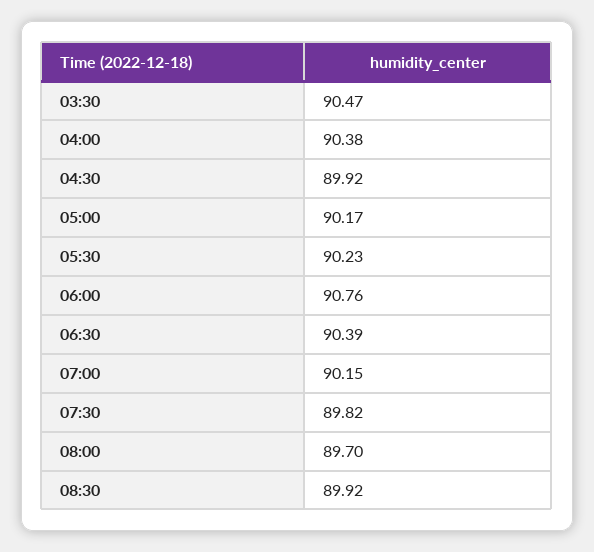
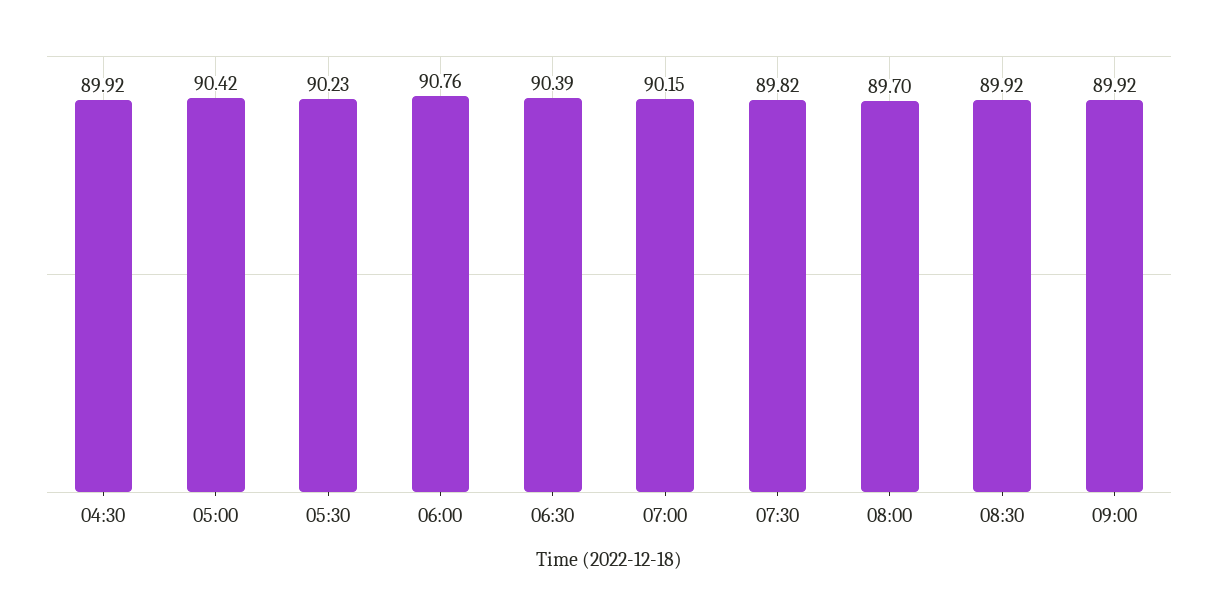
03:30: 90.47 -> none
04:00: 90.38 -> none
05:00: 90.17 -> 90.42
09:00: none -> 89.92

